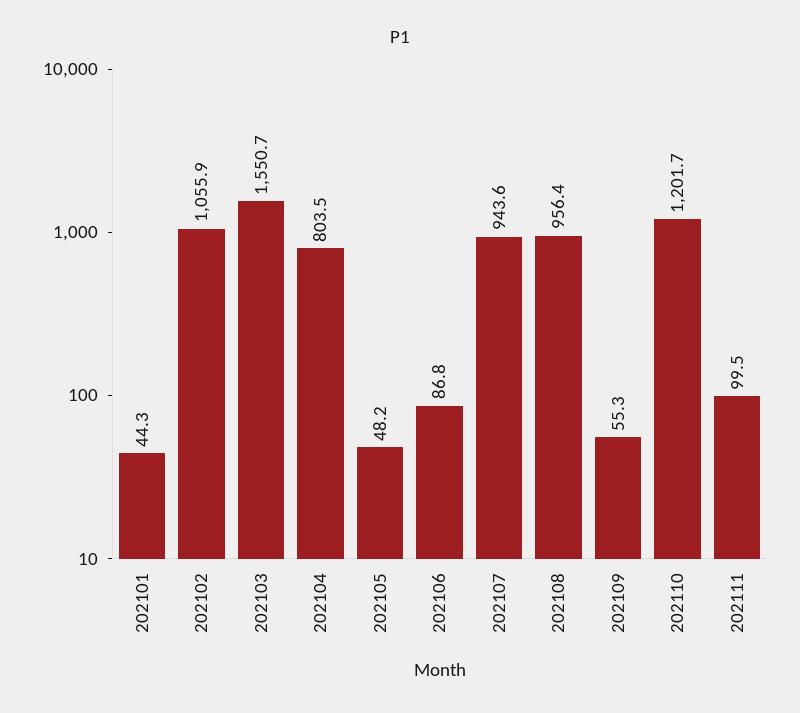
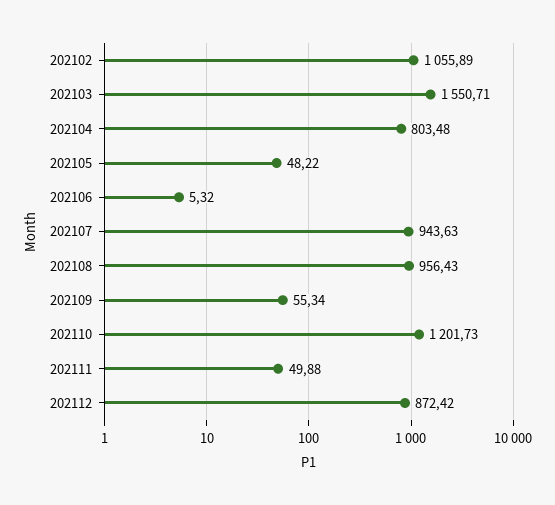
202101: 44.3 -> none
202106: 86.8 -> 5.32
202111: 99.5 -> 49.88
202112: none -> 872.42

